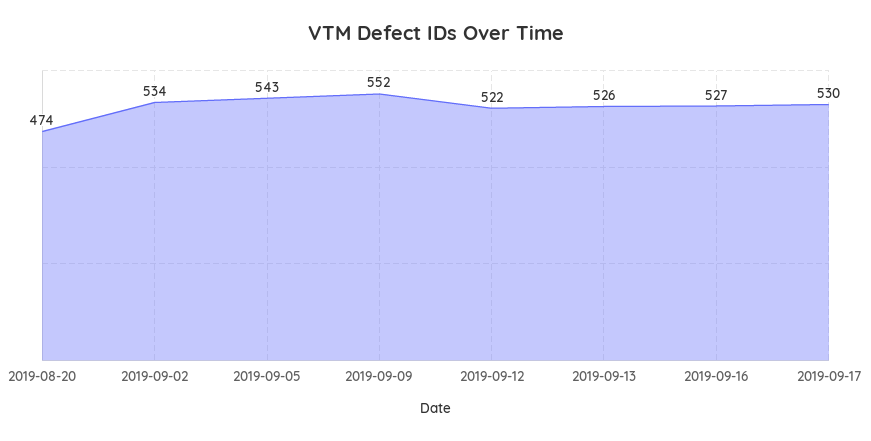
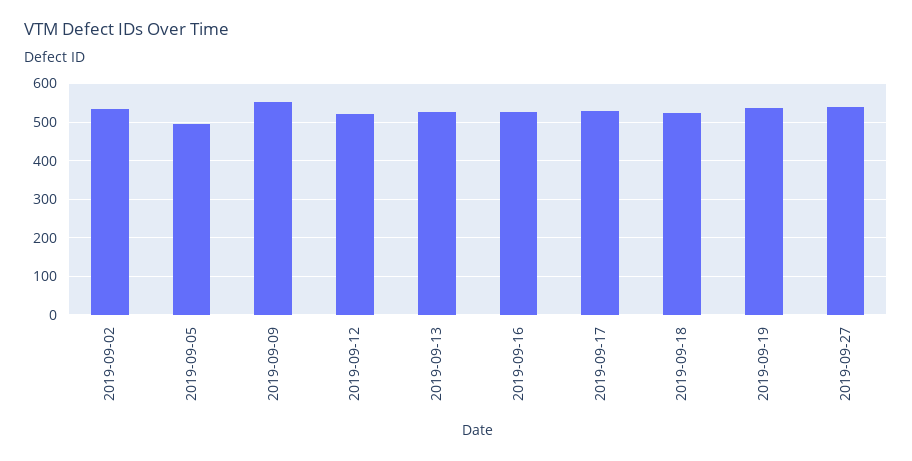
2019-08-20: 474 -> none
2019-09-05: 543 -> 500
2019-09-18: none -> 520
2019-09-19: none -> 540
2019-09-27: none -> 540

